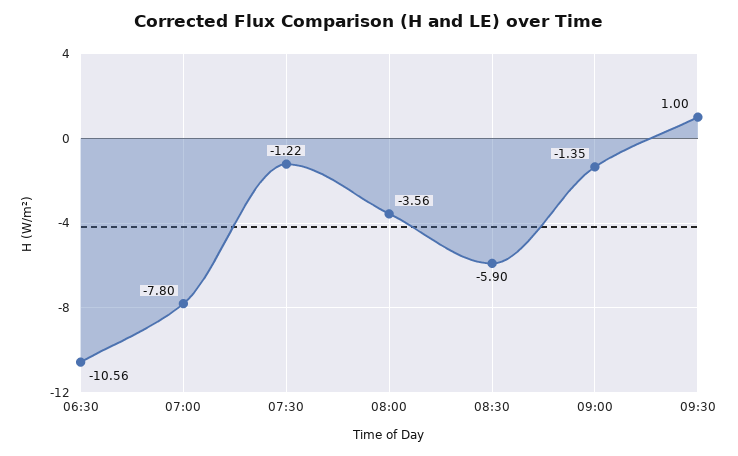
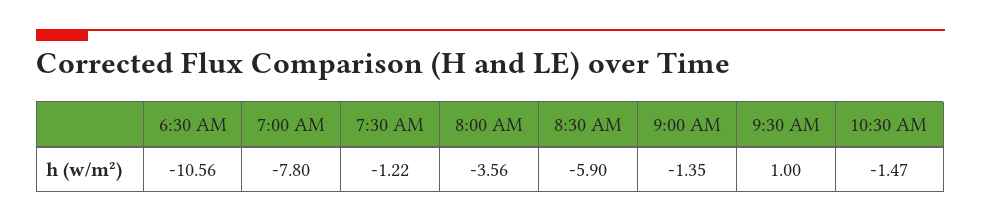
10:30 AM: none -> -1.47

